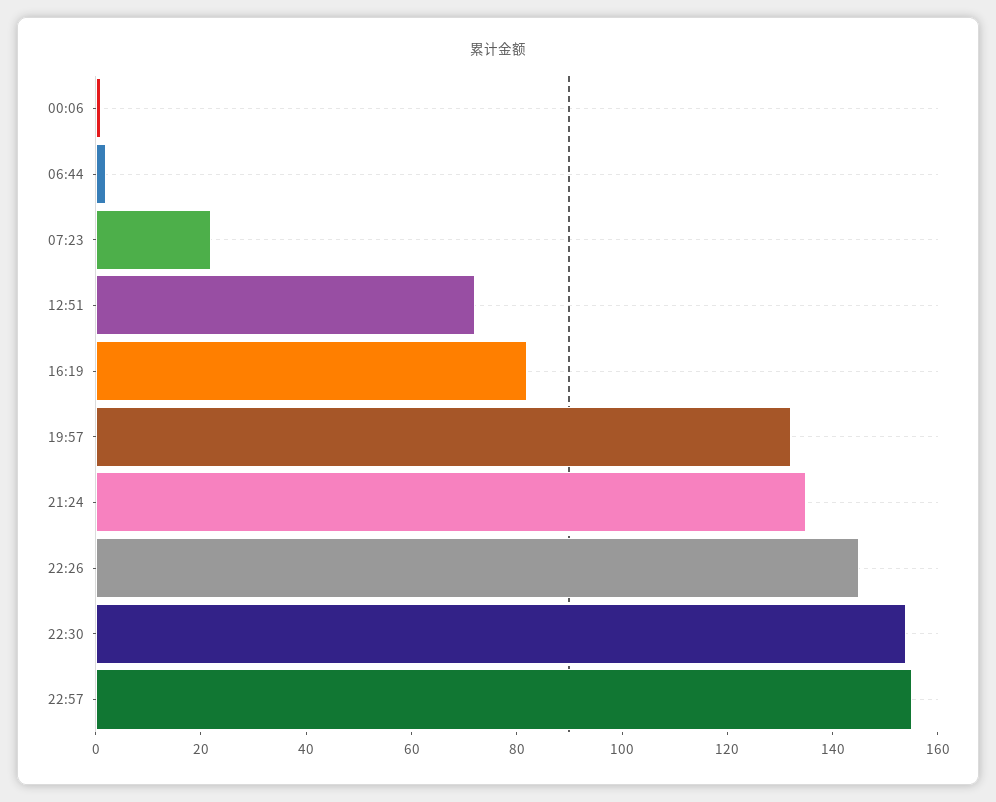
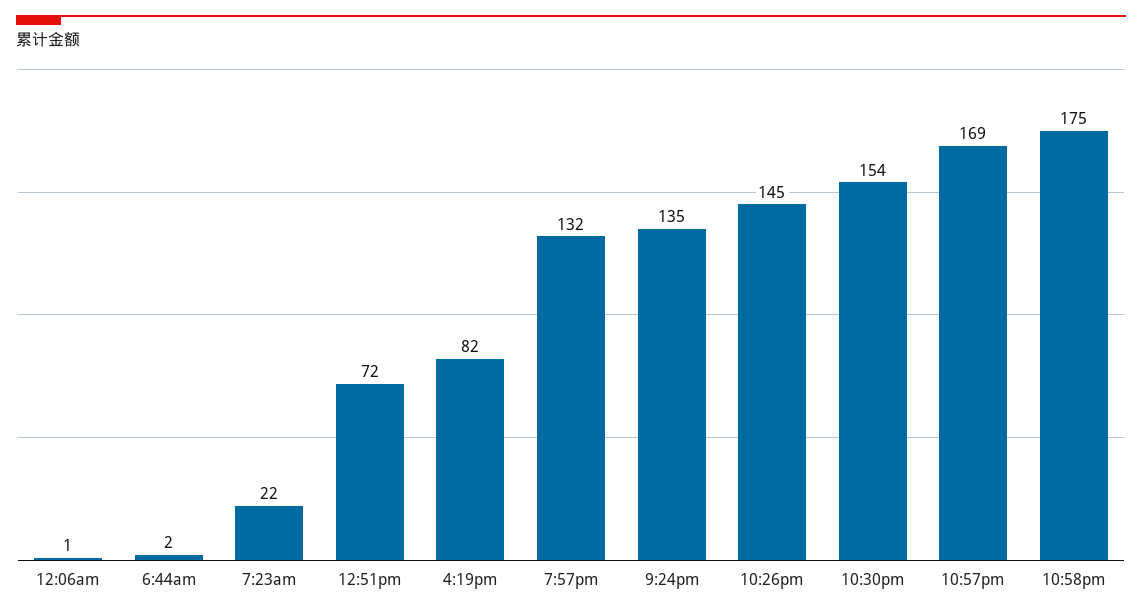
22:57: 155 -> 169
10:58pm: none -> 175

